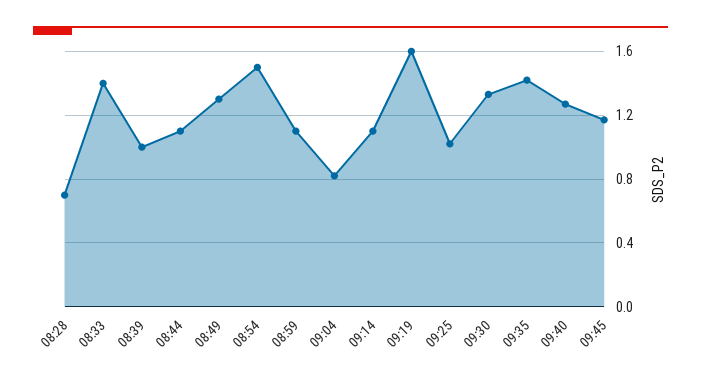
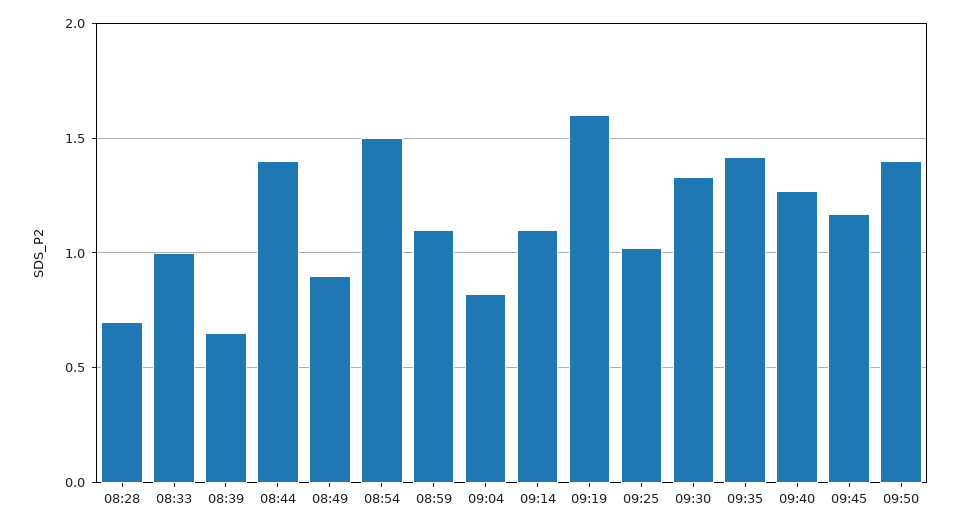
08:33: 1.4 -> 1
08:39: 1 -> 0.65
08:44: 1.1 -> 1.4
08:49: 1.3 -> 0.9
09:50: none -> 1.4

